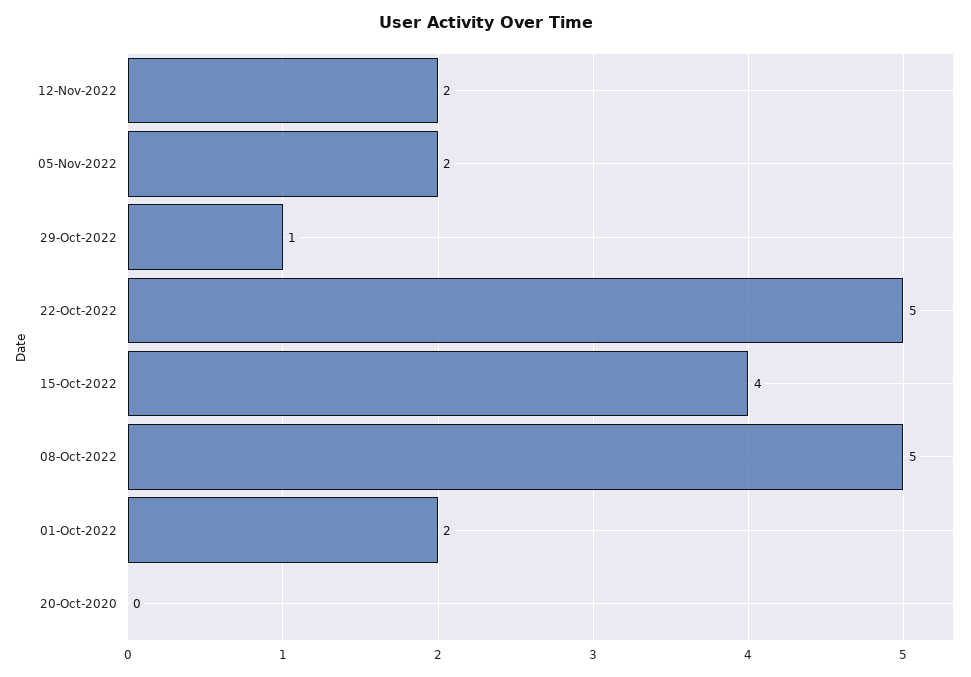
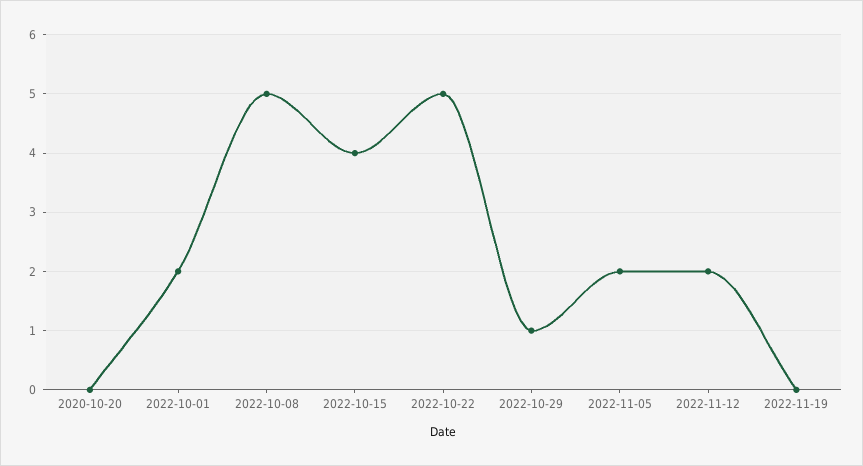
2022-11-19: none -> 0

